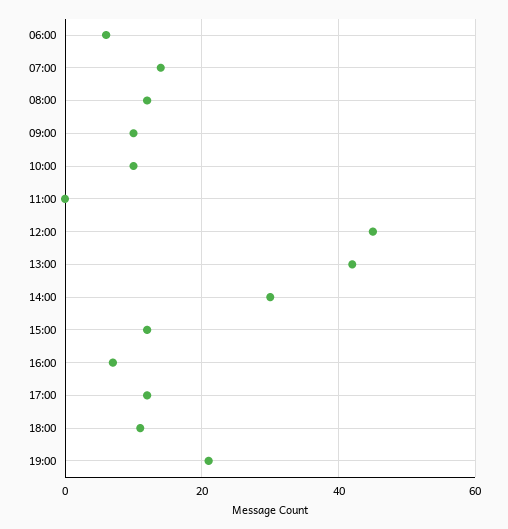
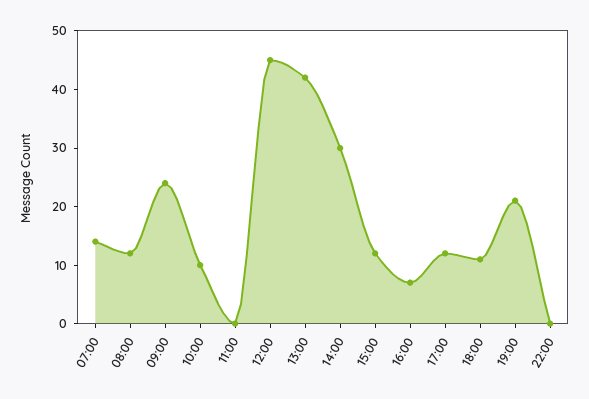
06:00: 5 -> none
09:00: 10 -> 25
22:00: none -> 0

